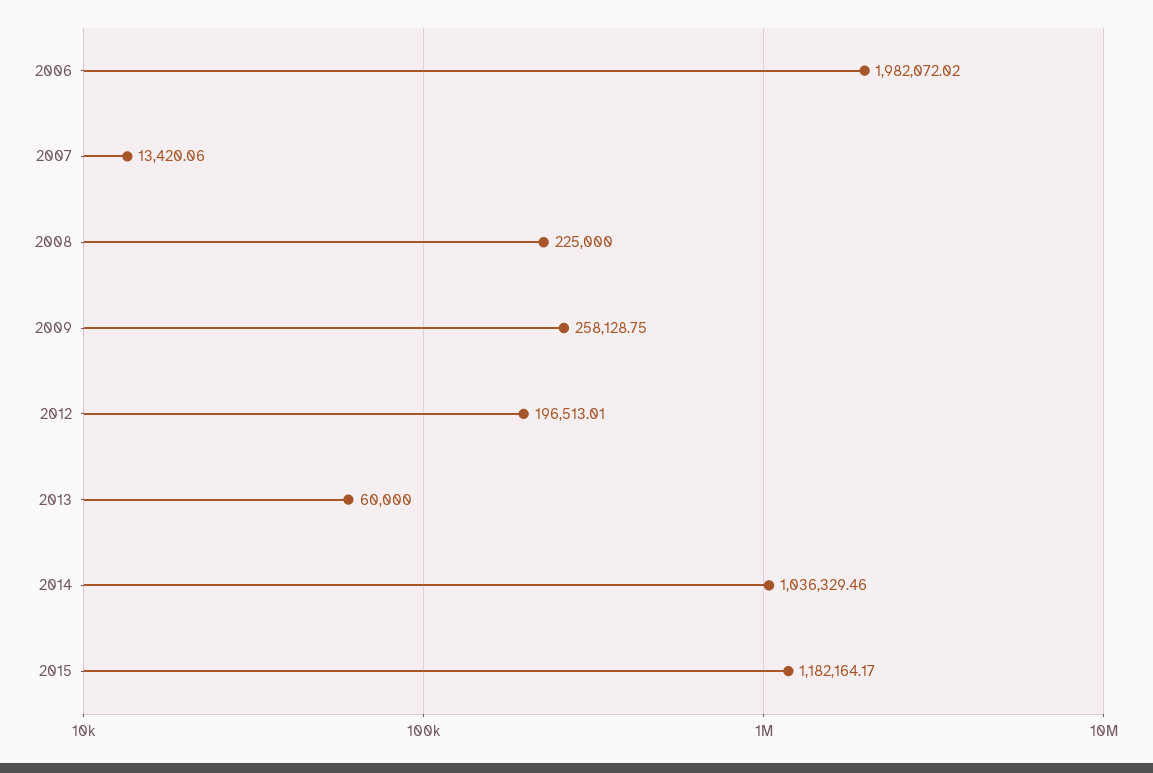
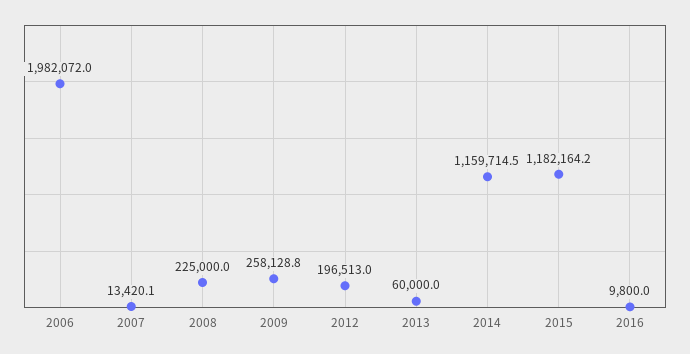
2014: 1036329.46 -> 1159714.5
2016: none -> 9800

